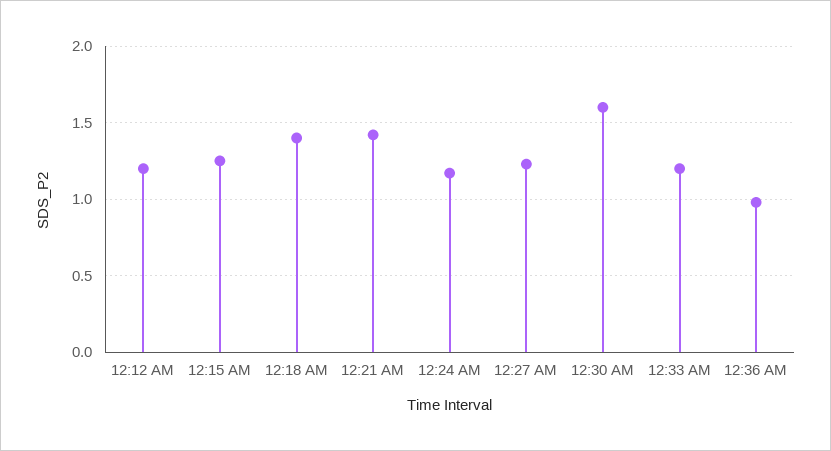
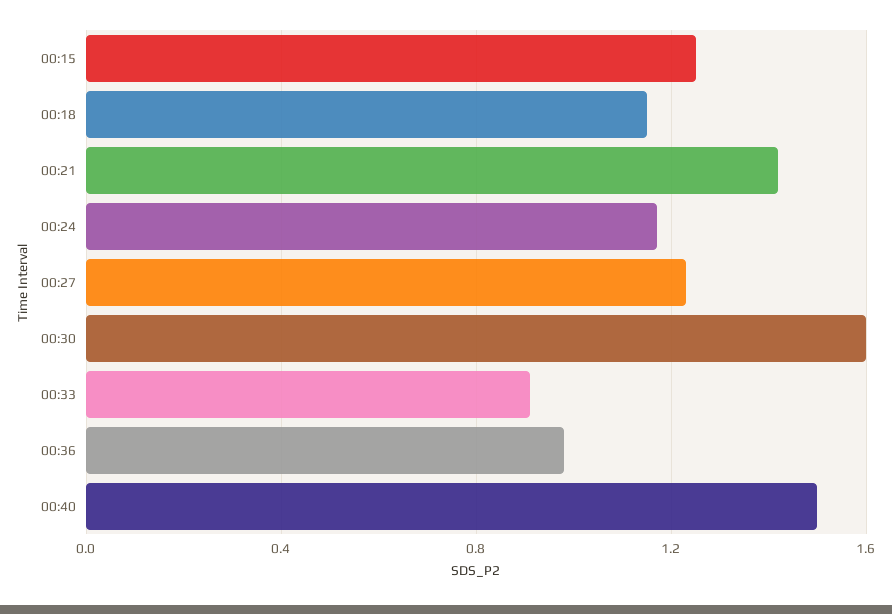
12:12 AM: 1.2 -> none
12:18 AM: 1.4 -> 1.15
12:33 AM: 1.2 -> 0.9
00:40: none -> 1.5

